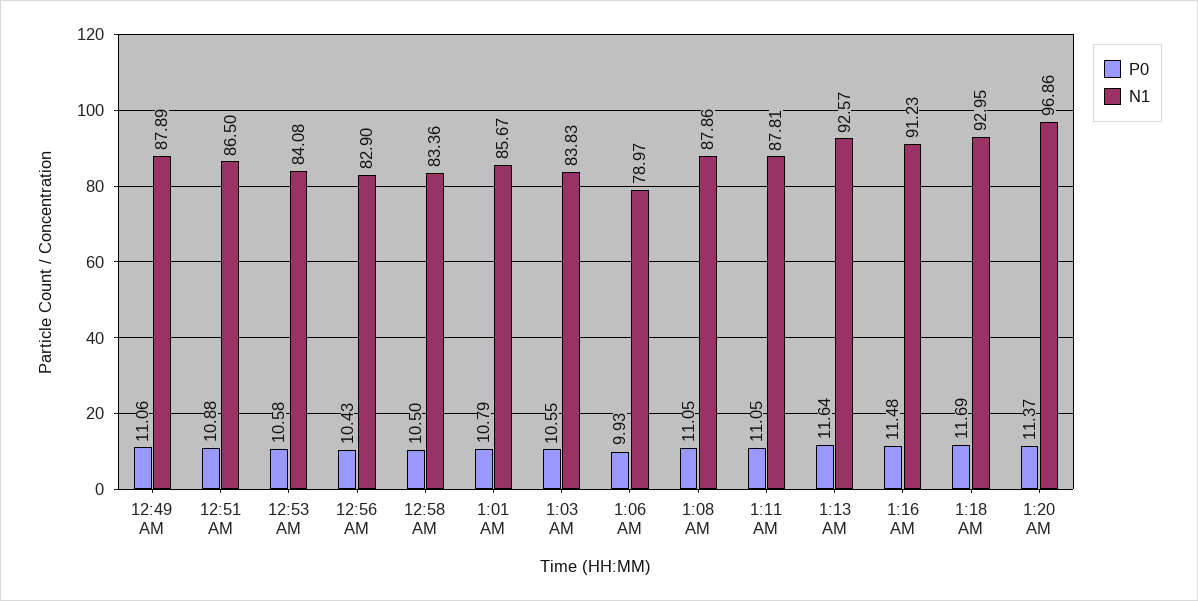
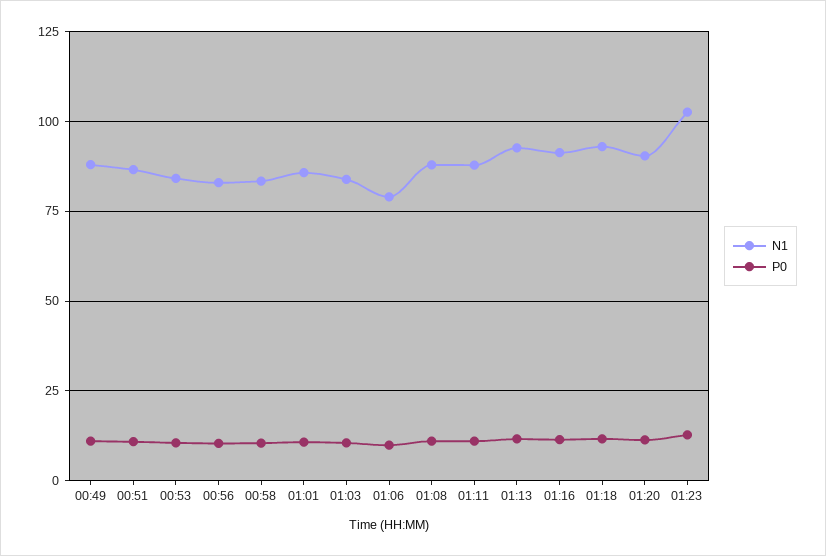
N1, 1:20 AM: 96.86 -> 90
N1, 01:23: none -> 102.5
P0, 01:23: none -> 12.5

